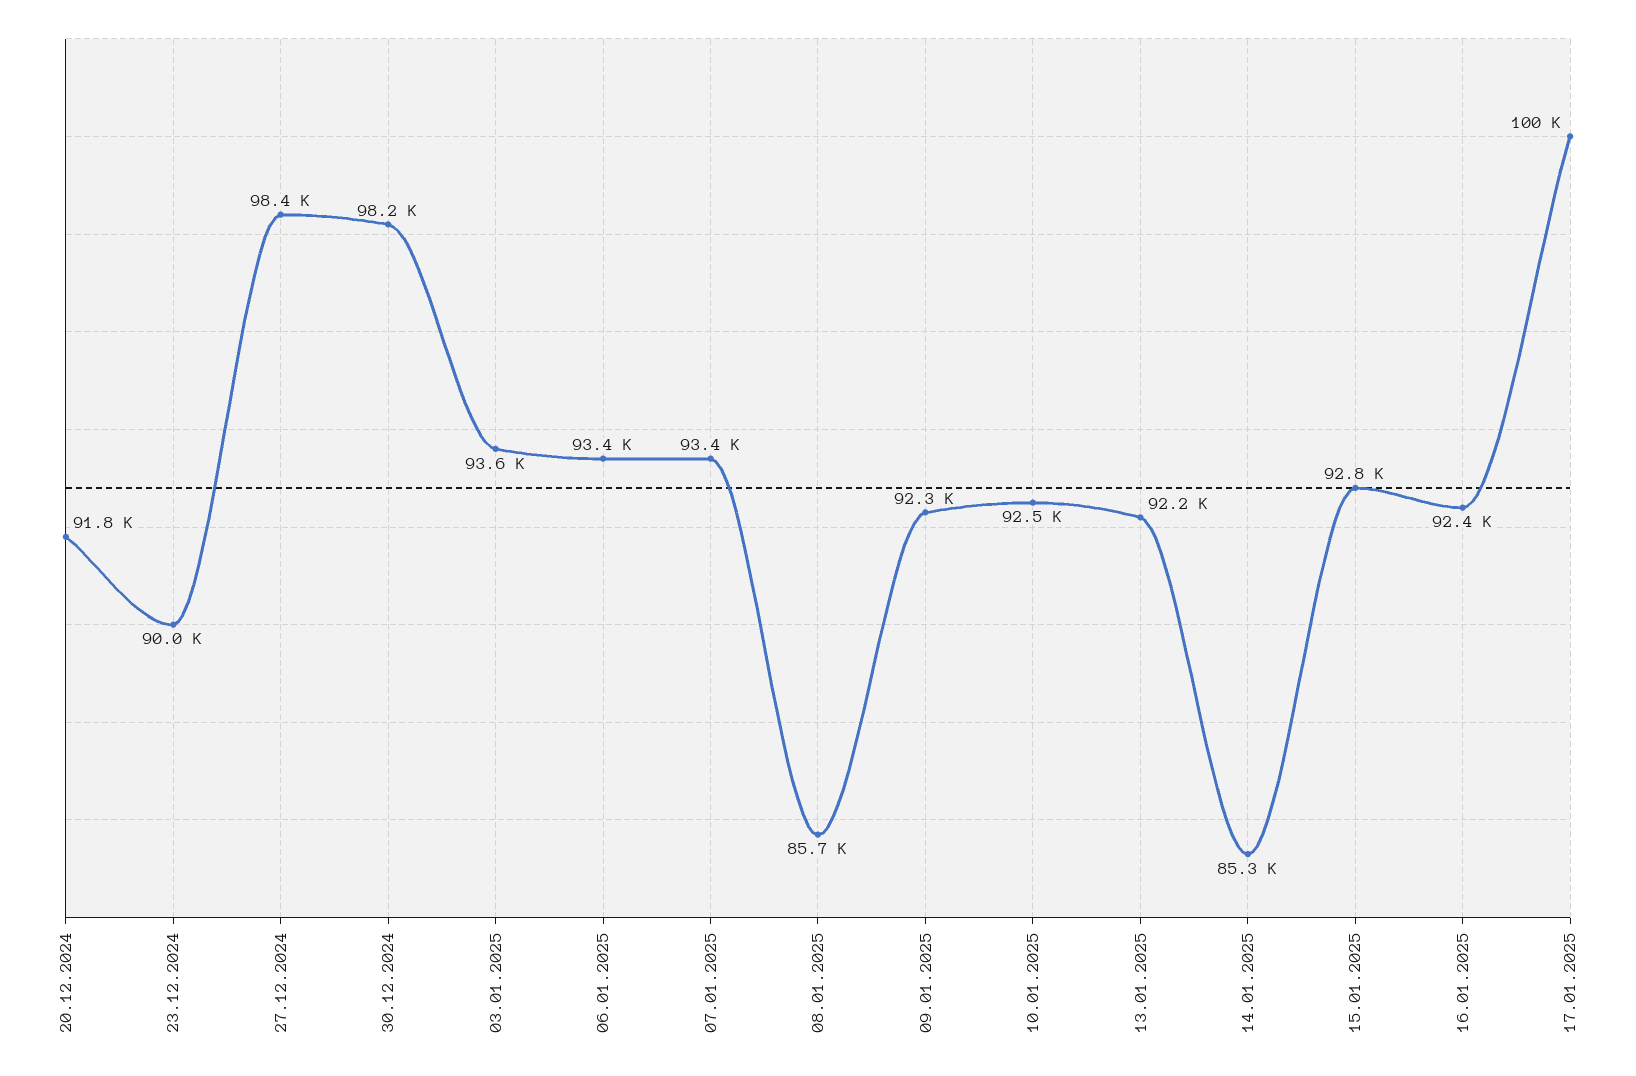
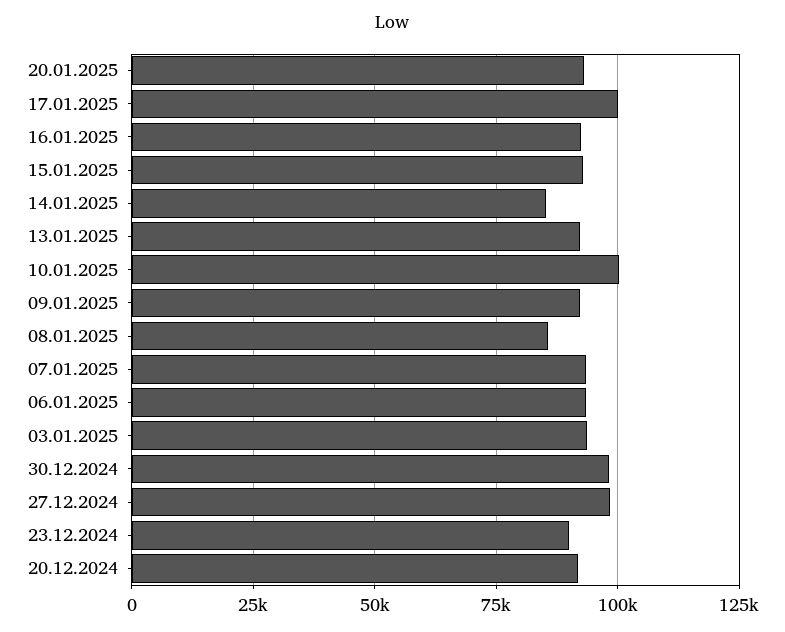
10.01.2025: 92500 -> 100000
20.01.2025: none -> 92500

